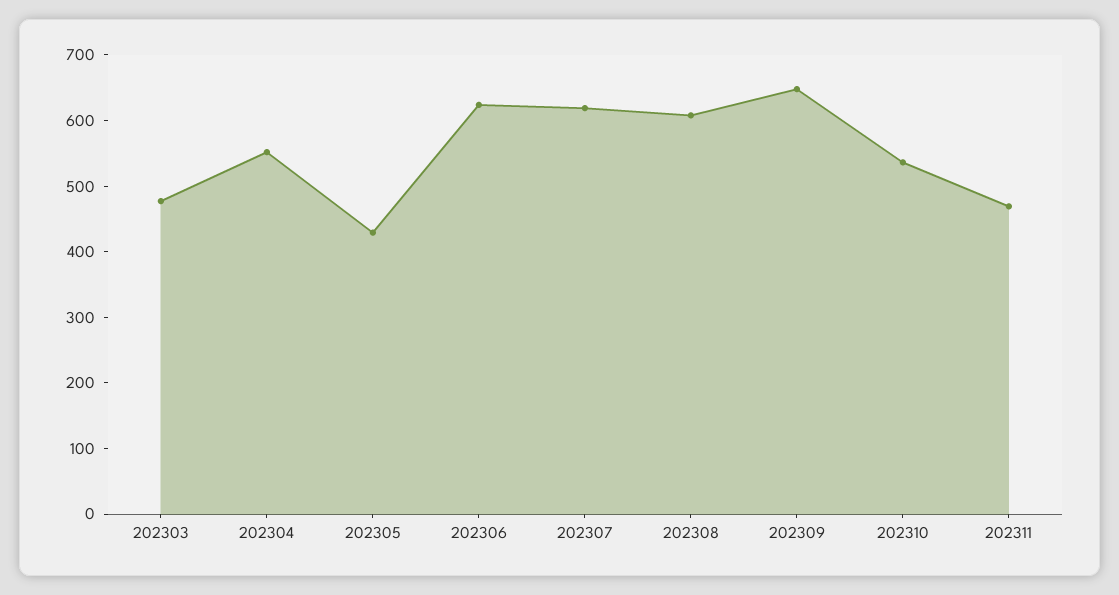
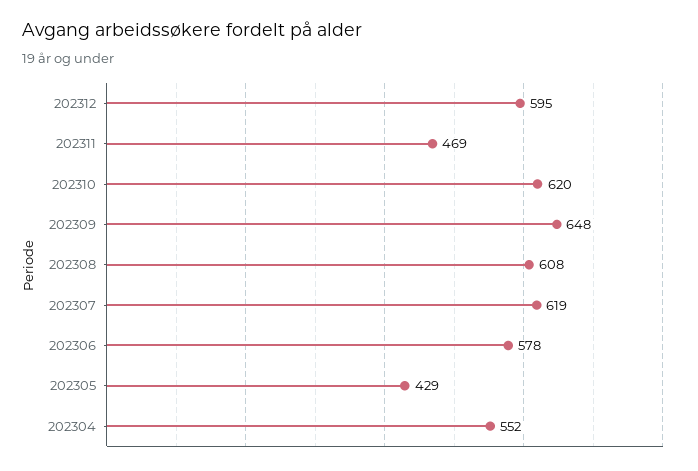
202303: 480 -> none
202306: 620 -> 578
202310: 540 -> 620
202312: none -> 595

